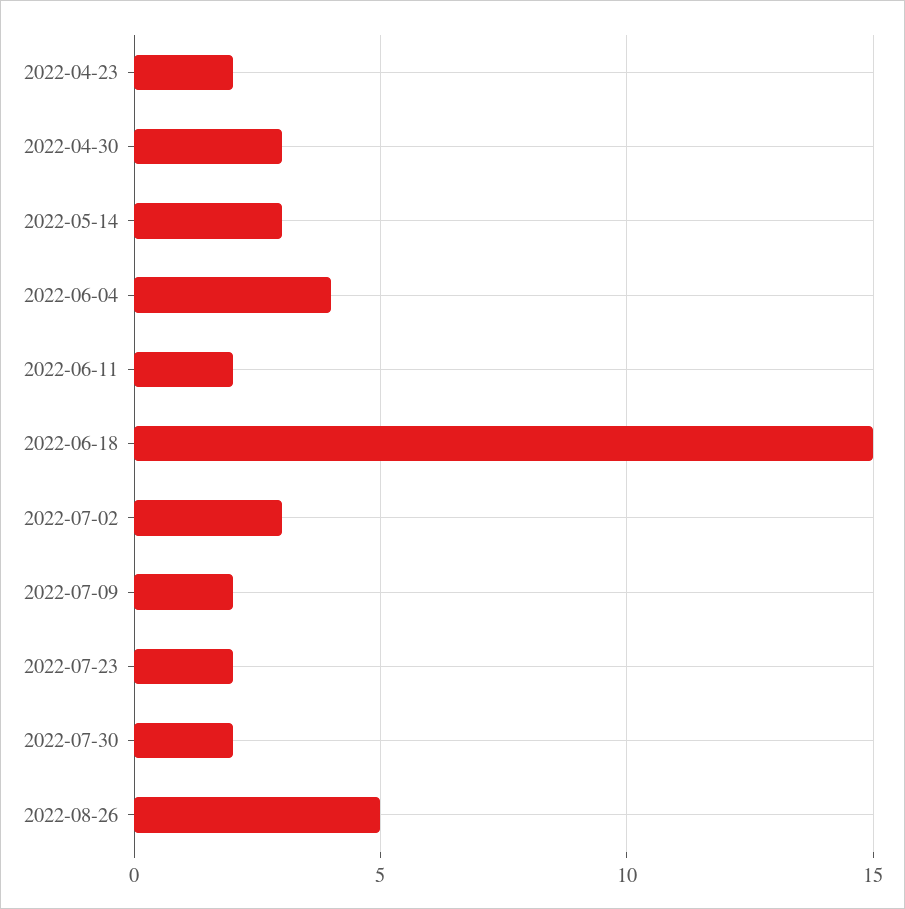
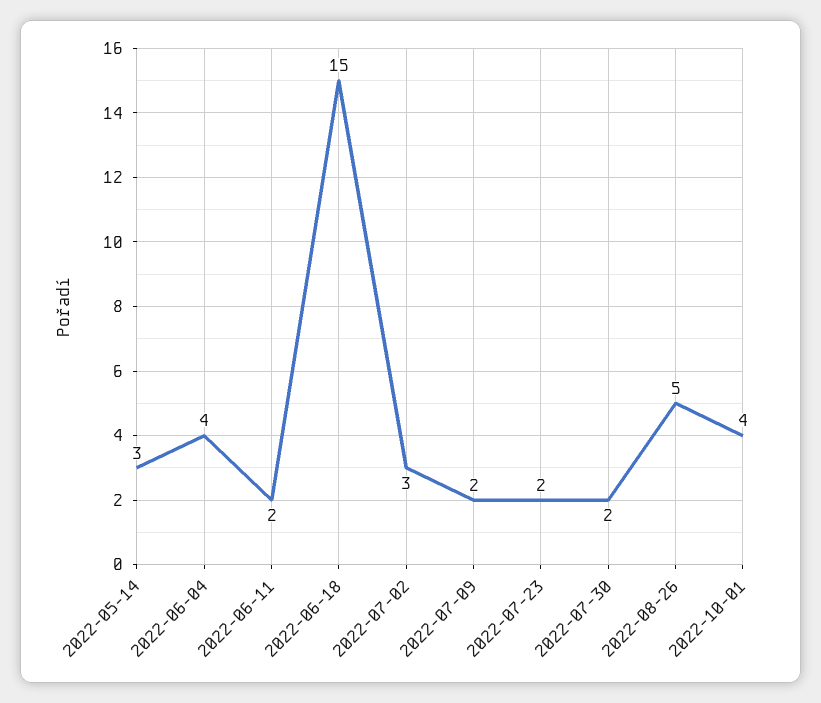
2022-04-23: 2 -> none
2022-04-30: 3 -> none
2022-10-01: none -> 4

